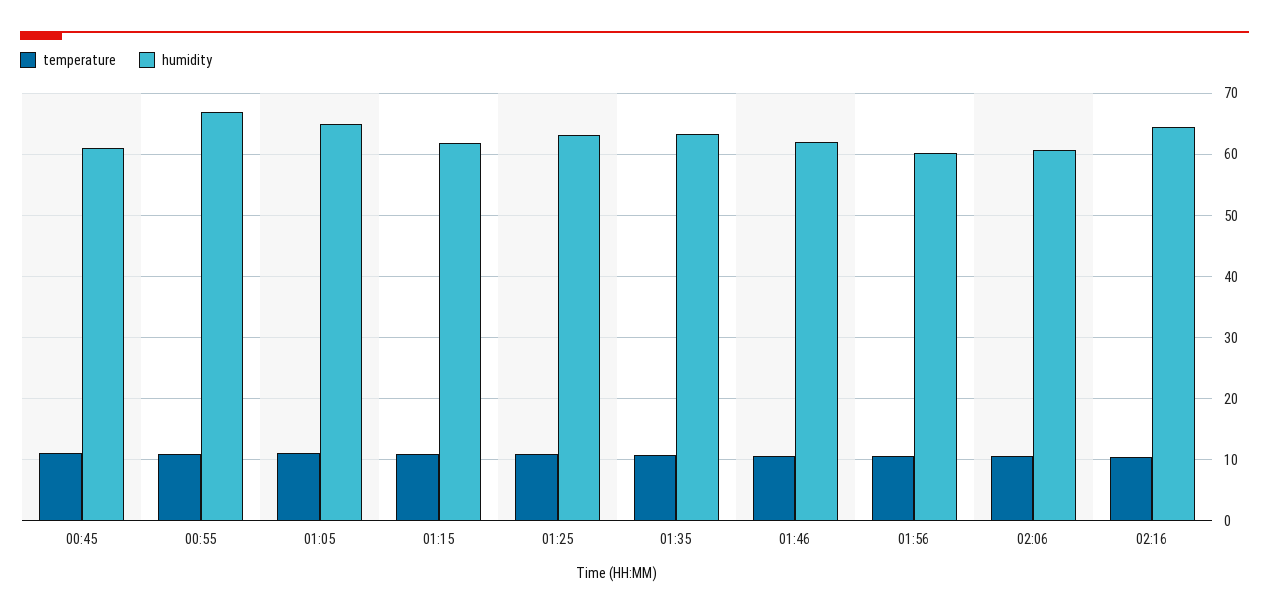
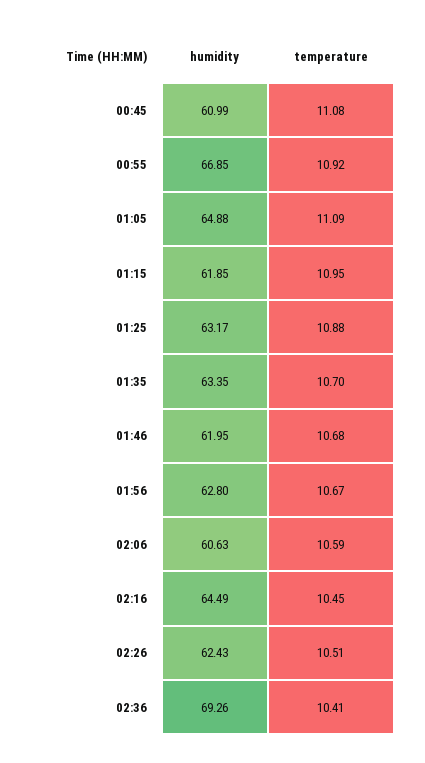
humidity, 01:56: 60 -> 62.8
humidity, 02:26: none -> 62.43
temperature, 02:26: none -> 10.51
humidity, 02:36: none -> 69.26
temperature, 02:36: none -> 10.41

